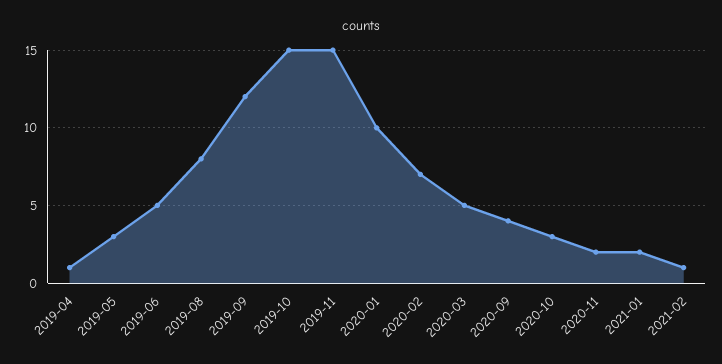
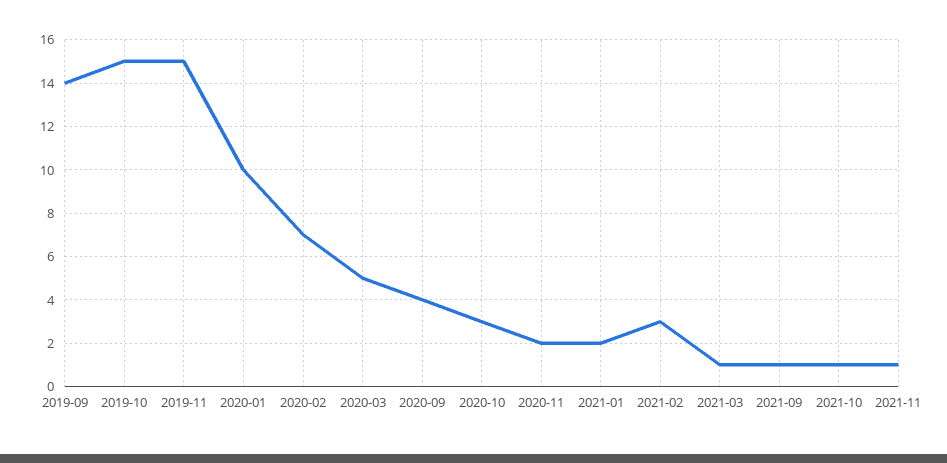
2019-04: 1 -> none
2019-05: 3 -> none
2019-06: 5 -> none
2019-08: 8 -> none
2019-09: 12 -> 14
2021-02: 1 -> 3
2021-03: none -> 1
2021-09: none -> 1
2021-10: none -> 1
2021-11: none -> 1

